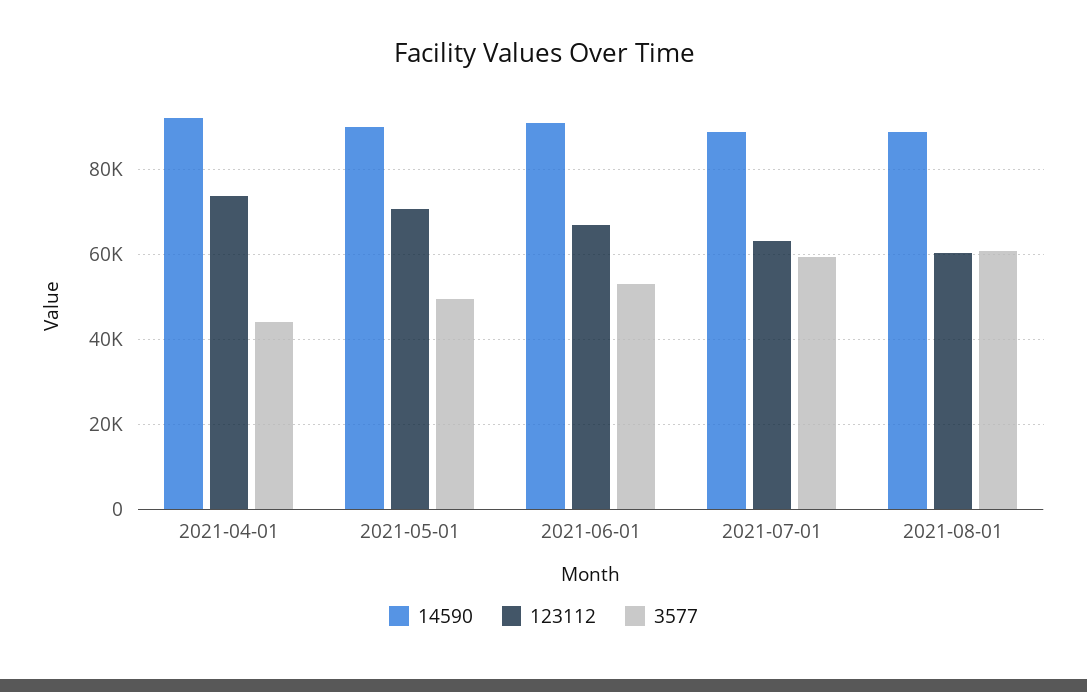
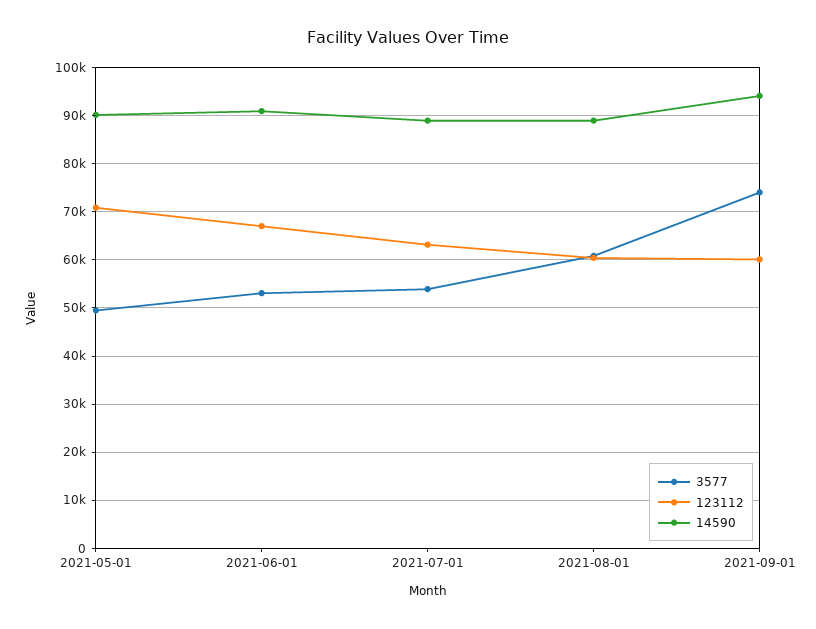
14590, 2021-04-01: 92000 -> none
123112, 2021-04-01: 74000 -> none
3577, 2021-04-01: 44000 -> none
3577, 2021-07-01: 60000 -> 54000
3577, 2021-09-01: none -> 74000
123112, 2021-09-01: none -> 60000
14590, 2021-09-01: none -> 94000

